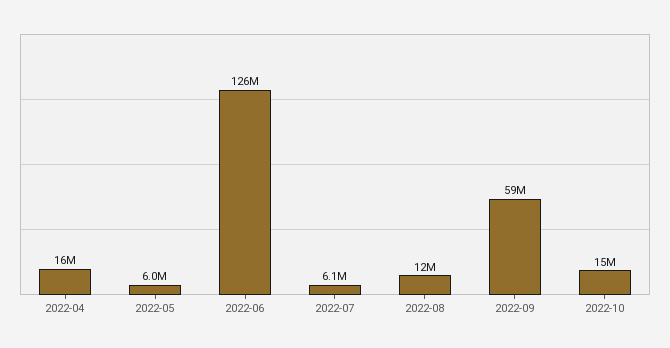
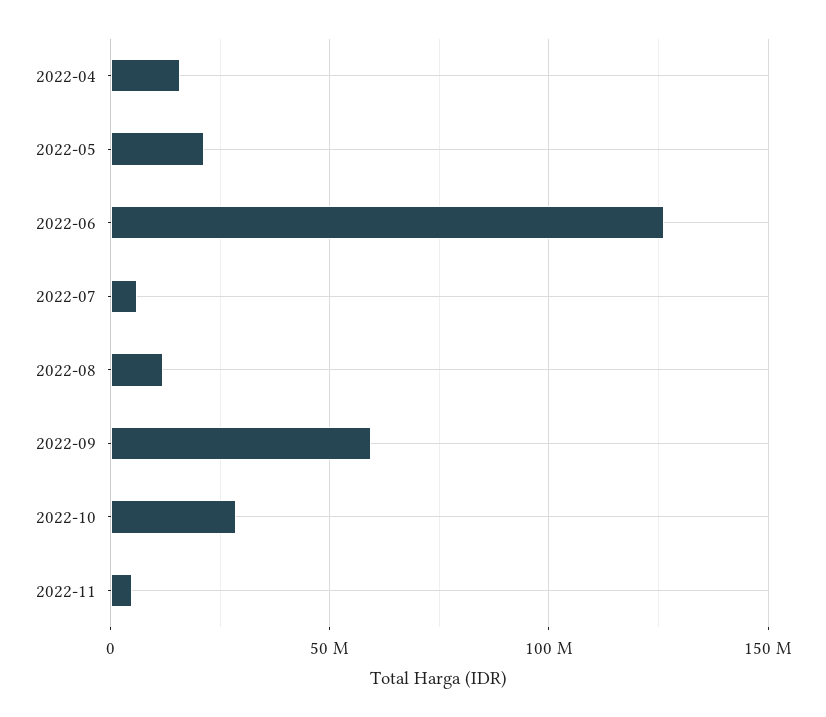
2022-05: 6000000 -> 20000000
2022-10: 15000000 -> 30000000
2022-11: none -> 5000000

